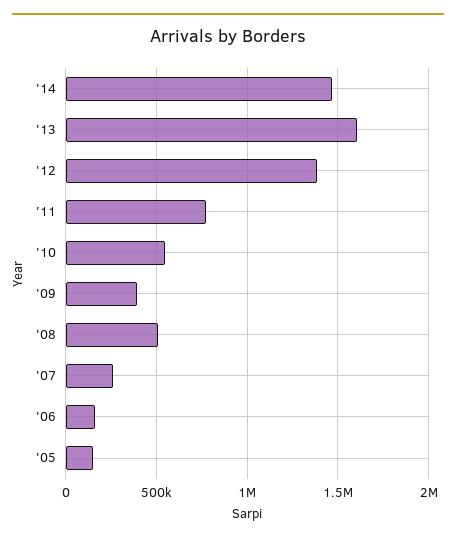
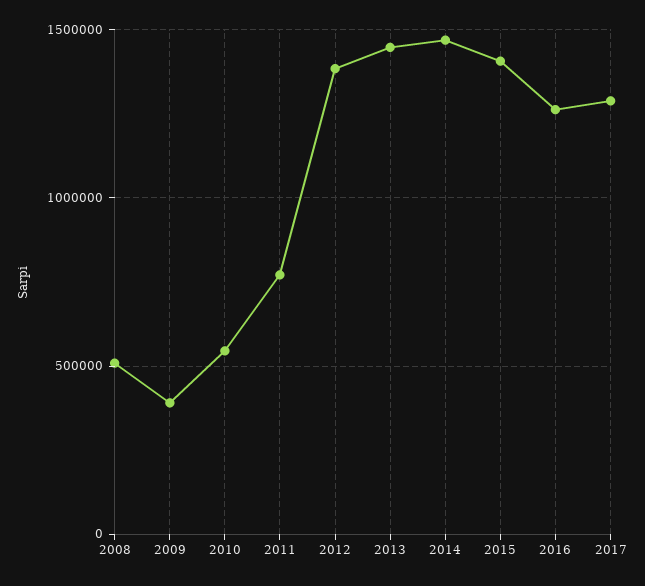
'13: 1600000 -> 1450000
'07: 250000 -> none
'06: 150000 -> none
'05: 150000 -> none
2015: none -> 1400000
2016: none -> 1250000
2017: none -> 1300000

